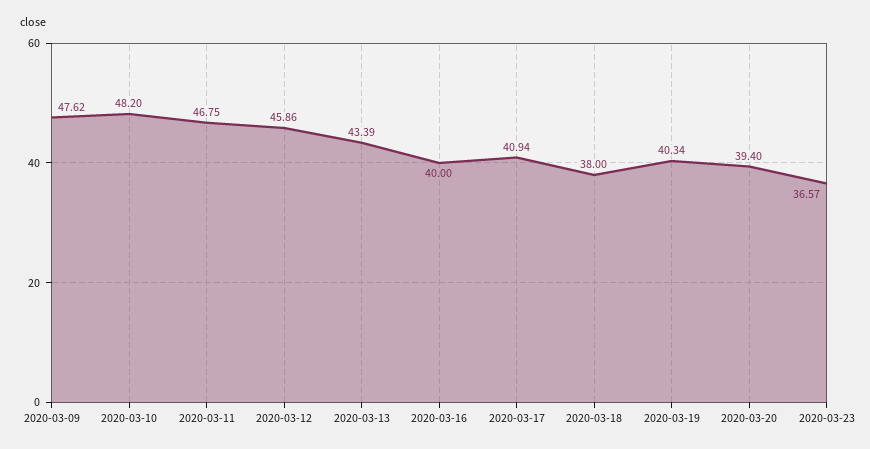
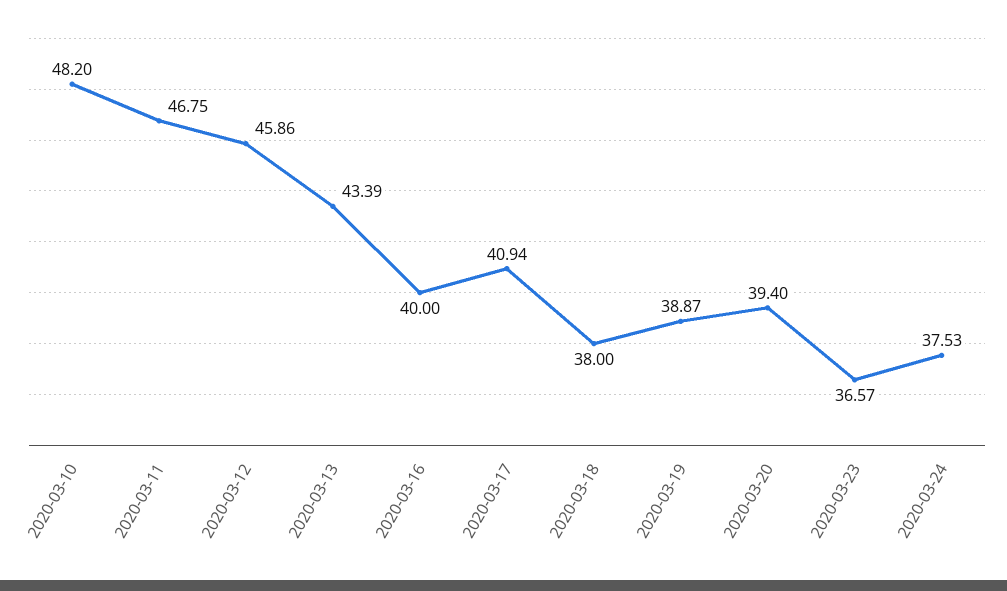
2020-03-09: 47.62 -> none
2020-03-19: 40.34 -> 38.87
2020-03-24: none -> 37.53

